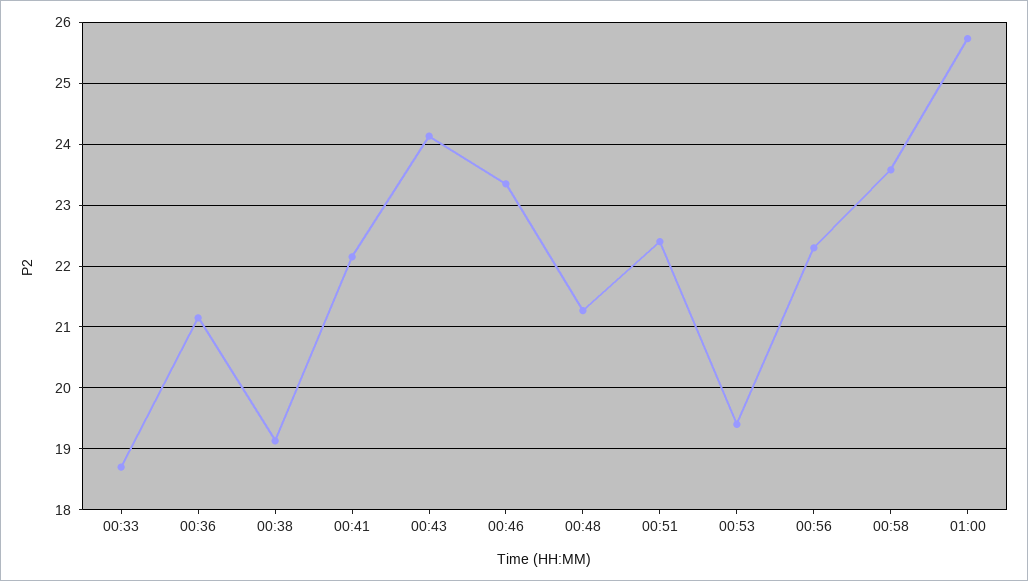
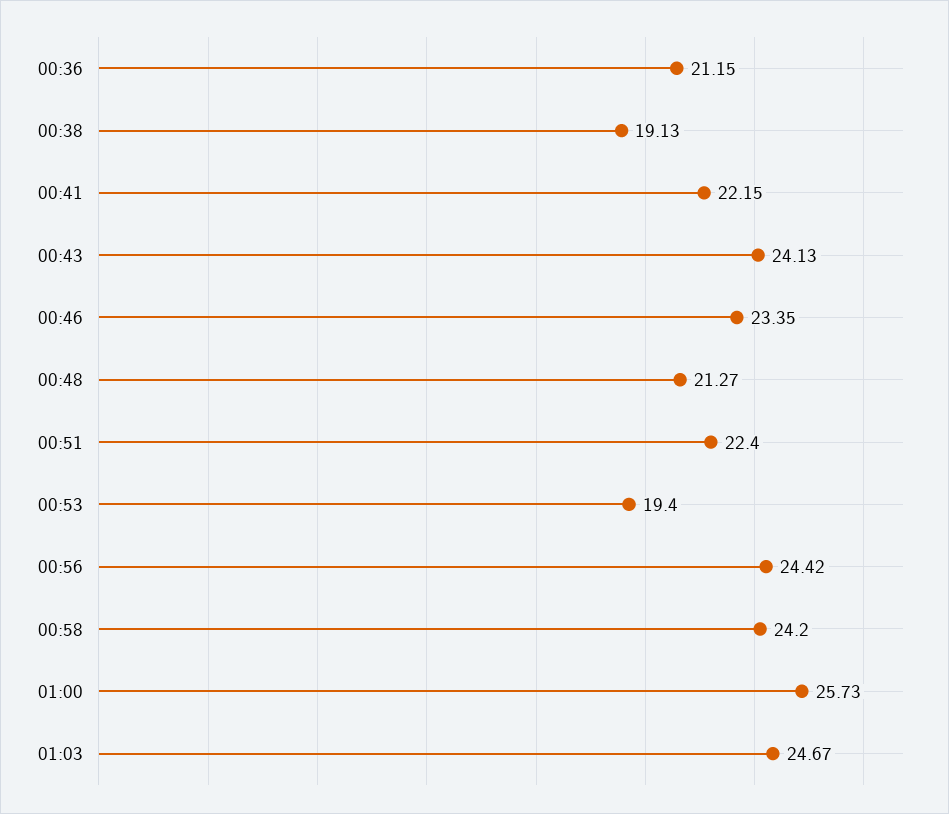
00:33: 18.7 -> none
00:56: 22.3 -> 24.42
00:58: 23.6 -> 24.2
01:03: none -> 24.67

